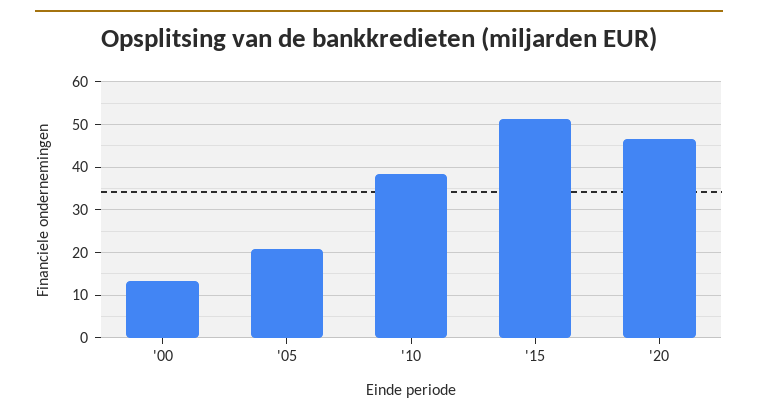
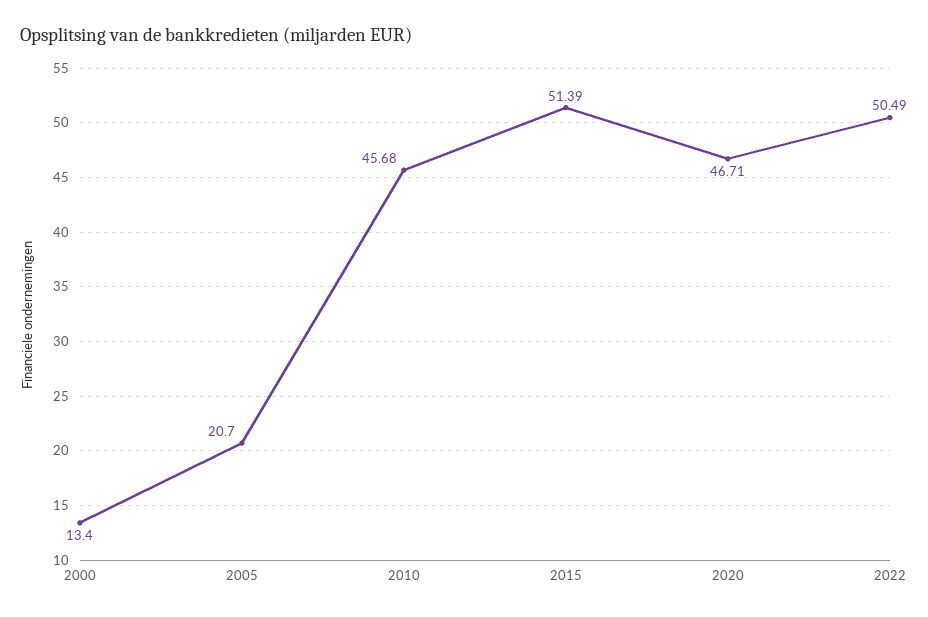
'10: 38 -> 45.68
2022: none -> 50.49

